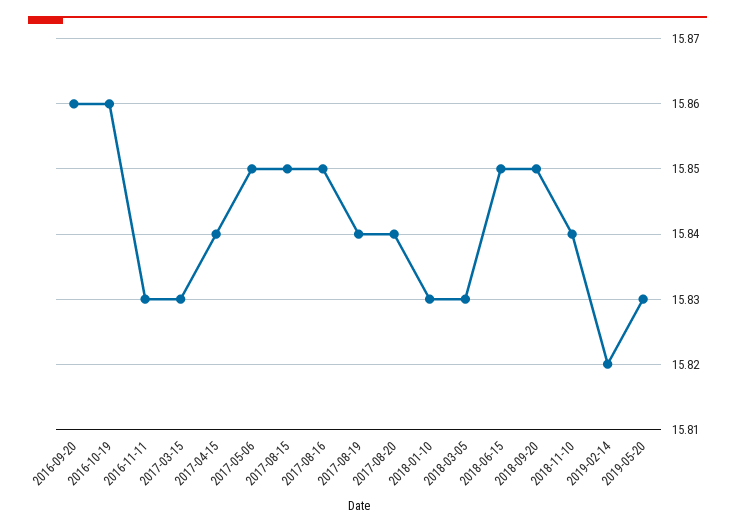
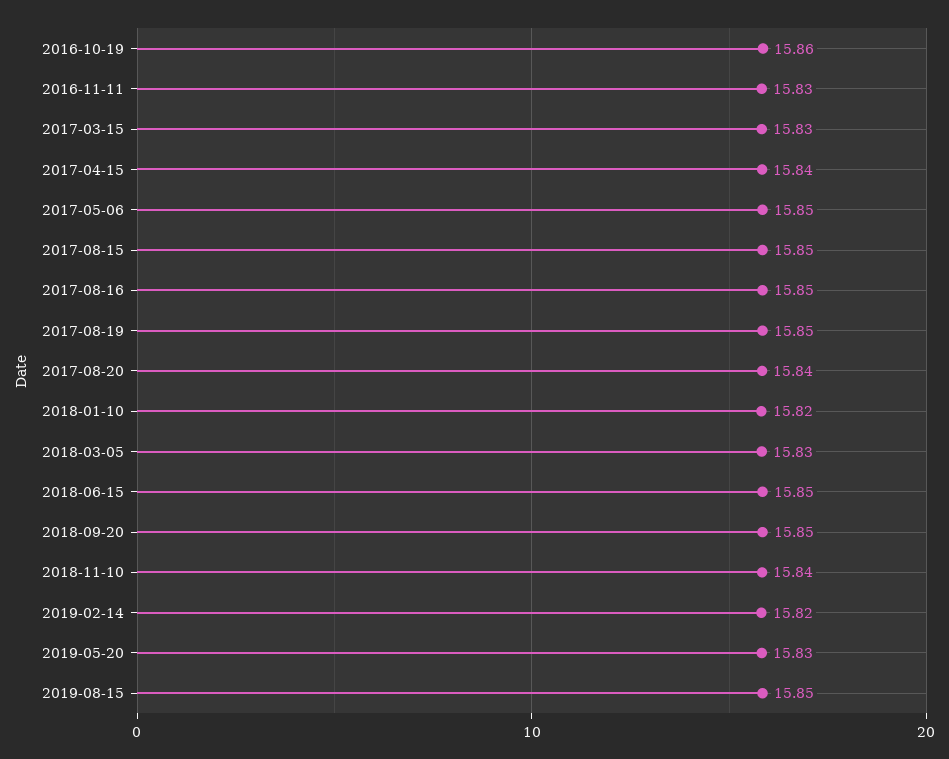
2016-09-20: 15.86 -> none
2017-08-19: 15.84 -> 15.85
2018-01-10: 15.83 -> 15.82
2019-08-15: none -> 15.85

